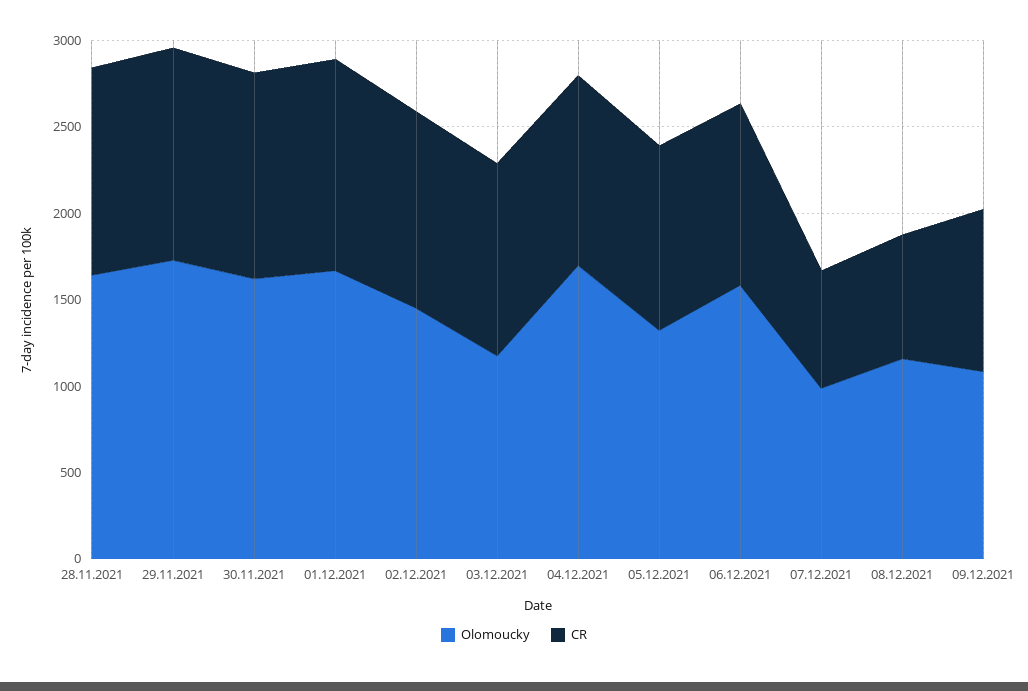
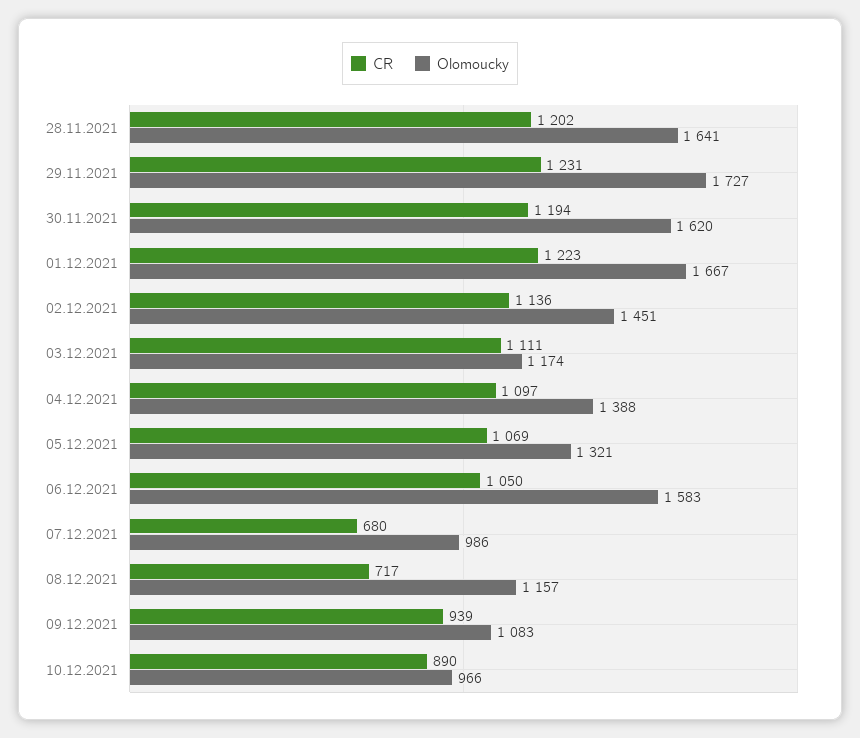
Olomoucky, 04.12.2021: 1700 -> 1388
CR, 10.12.2021: none -> 890
Olomoucky, 10.12.2021: none -> 966

